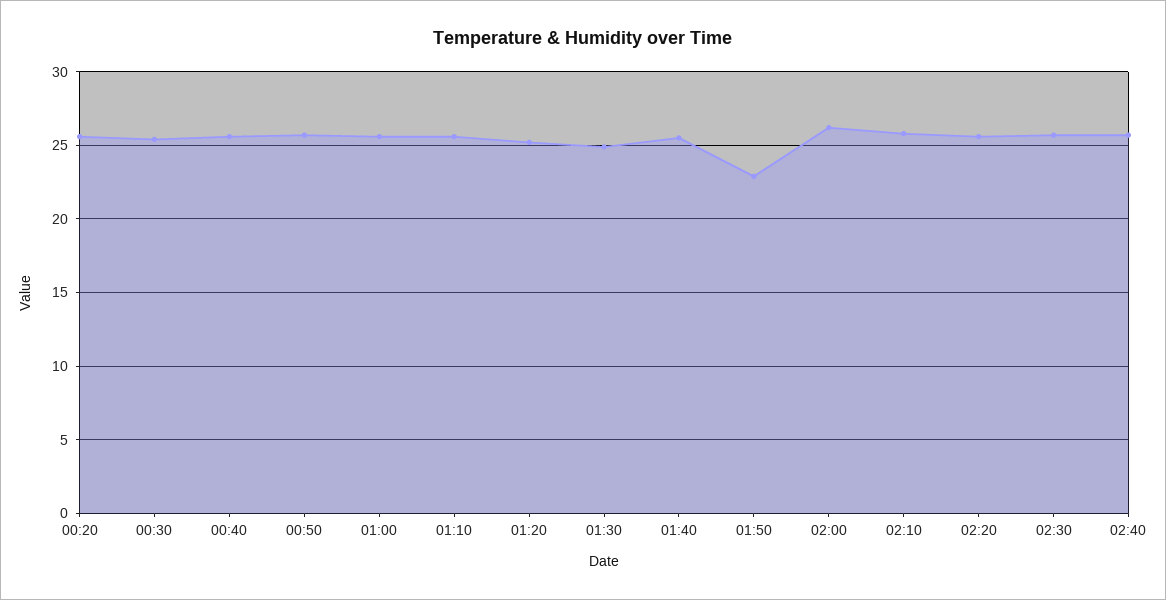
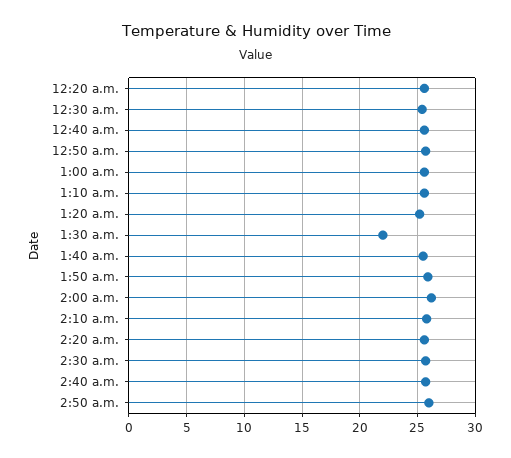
01:30: 25 -> 22
01:50: 23 -> 26
2:50 a.m.: none -> 26

